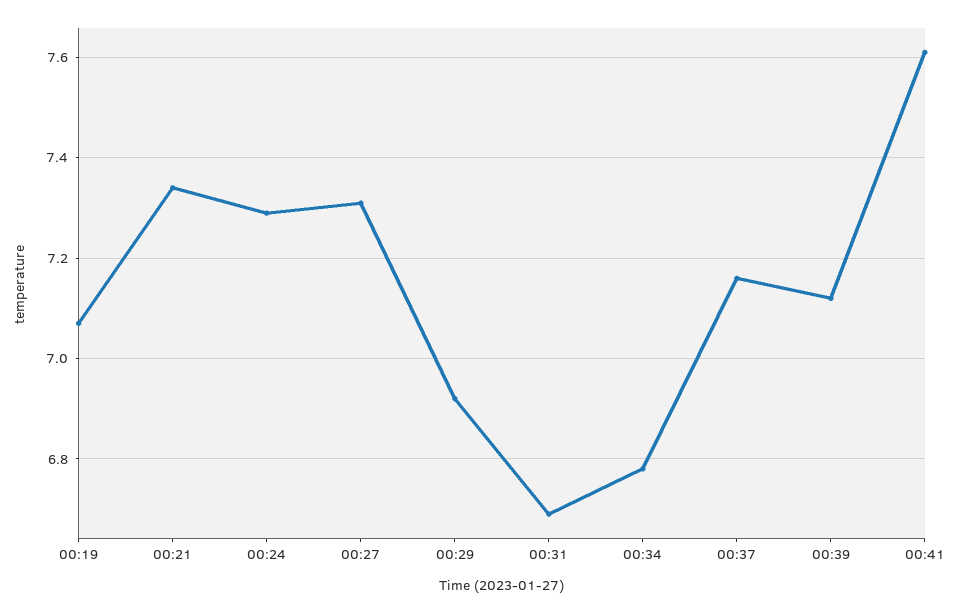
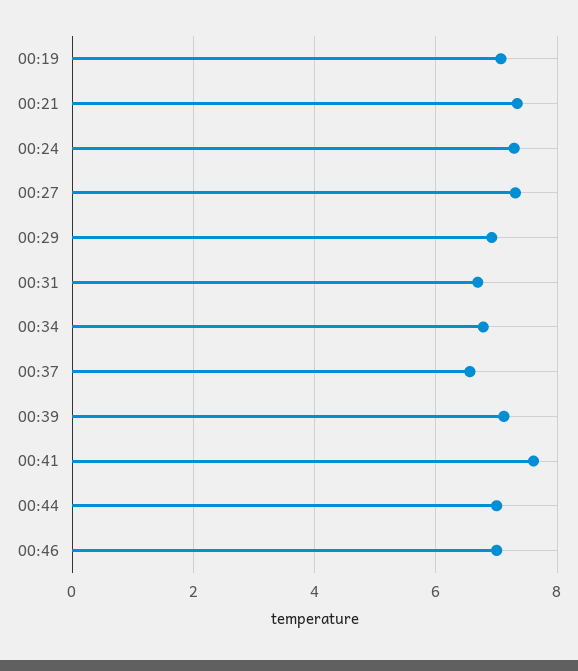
00:37: 7.15 -> 6.6
00:44: none -> 7
00:46: none -> 7

